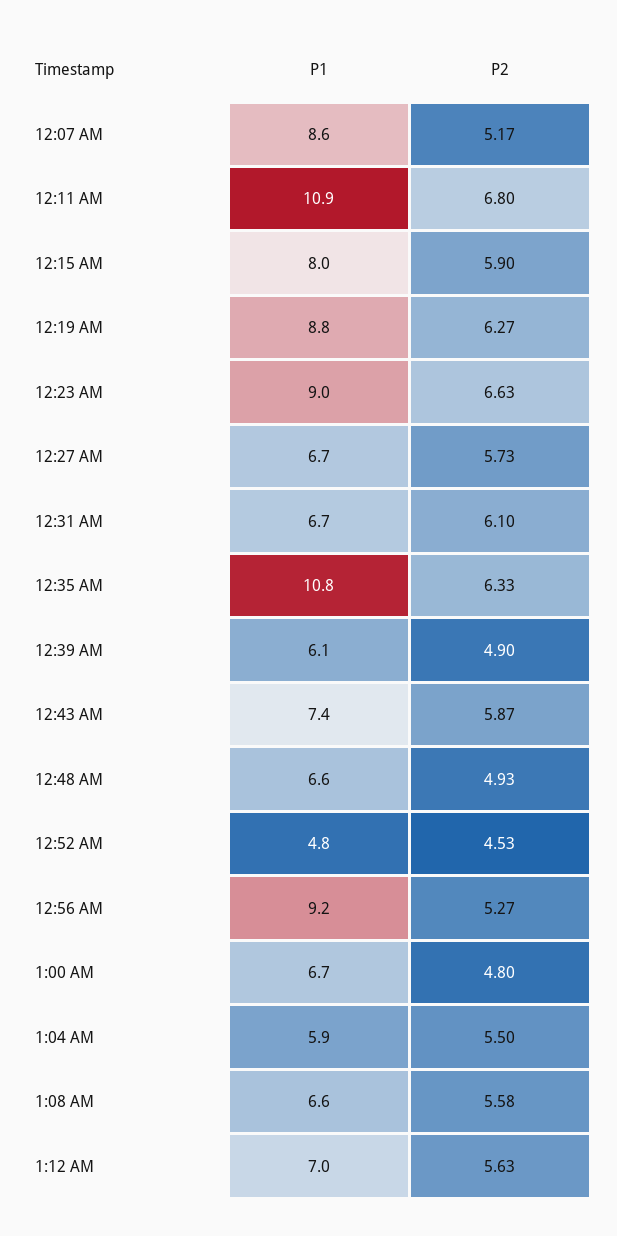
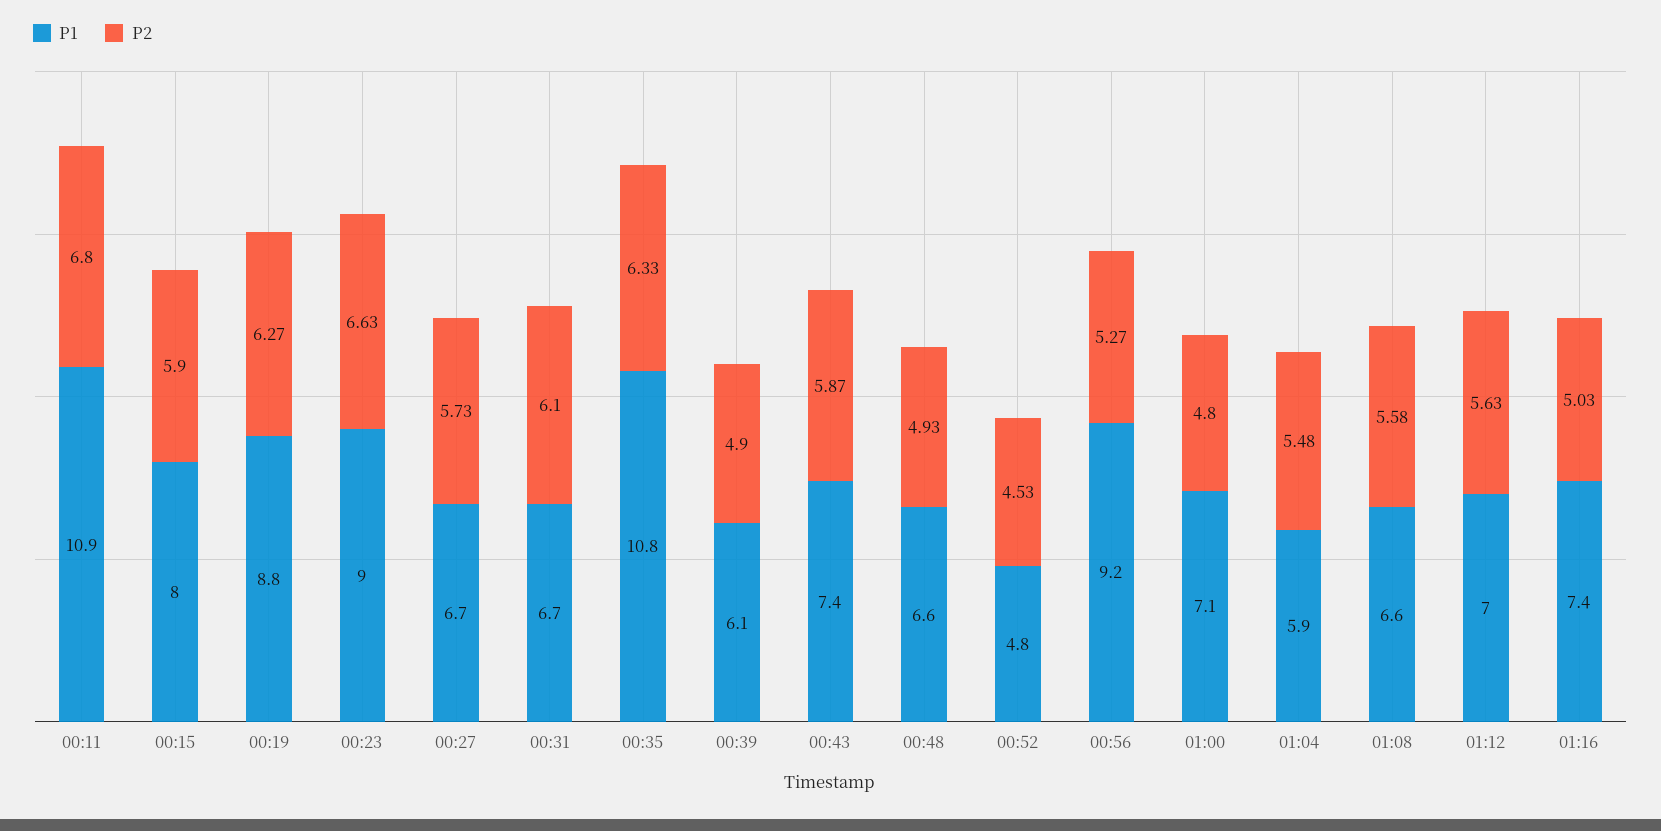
P1, 12:07 AM: 8.6 -> none
P2, 12:07 AM: 5.17 -> none
P1, 1:00 AM: 6.7 -> 7.1
P2, 1:04 AM: 5.5 -> 5.48
P1, 01:16: none -> 7.4
P2, 01:16: none -> 5.03

